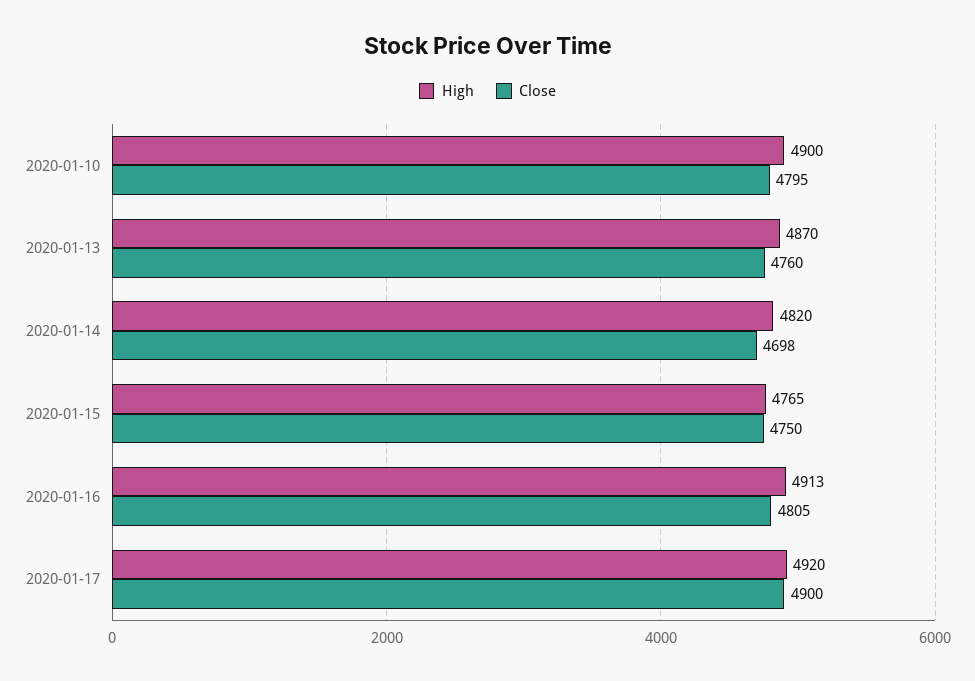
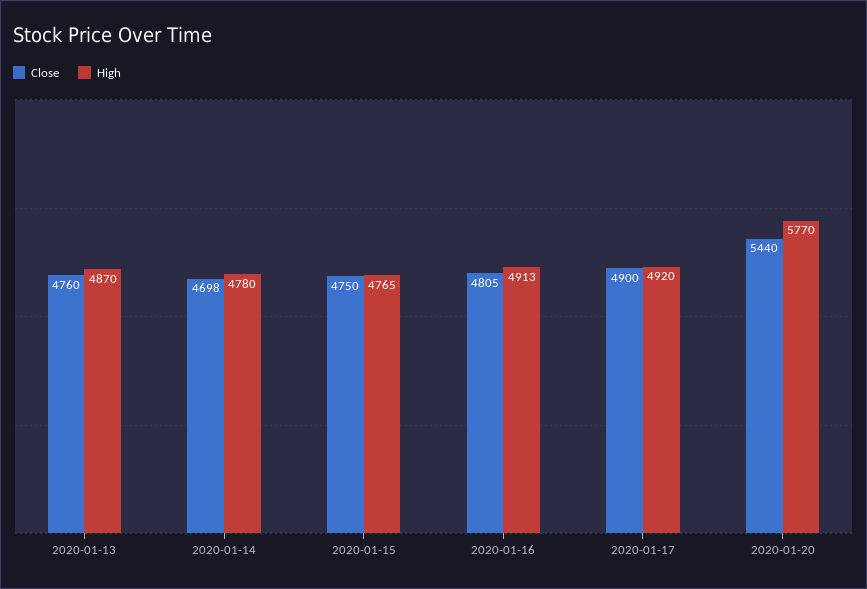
High, 2020-01-10: 4900 -> none
Close, 2020-01-10: 4795 -> none
High, 2020-01-14: 4820 -> 4780
Close, 2020-01-20: none -> 5440
High, 2020-01-20: none -> 5770

